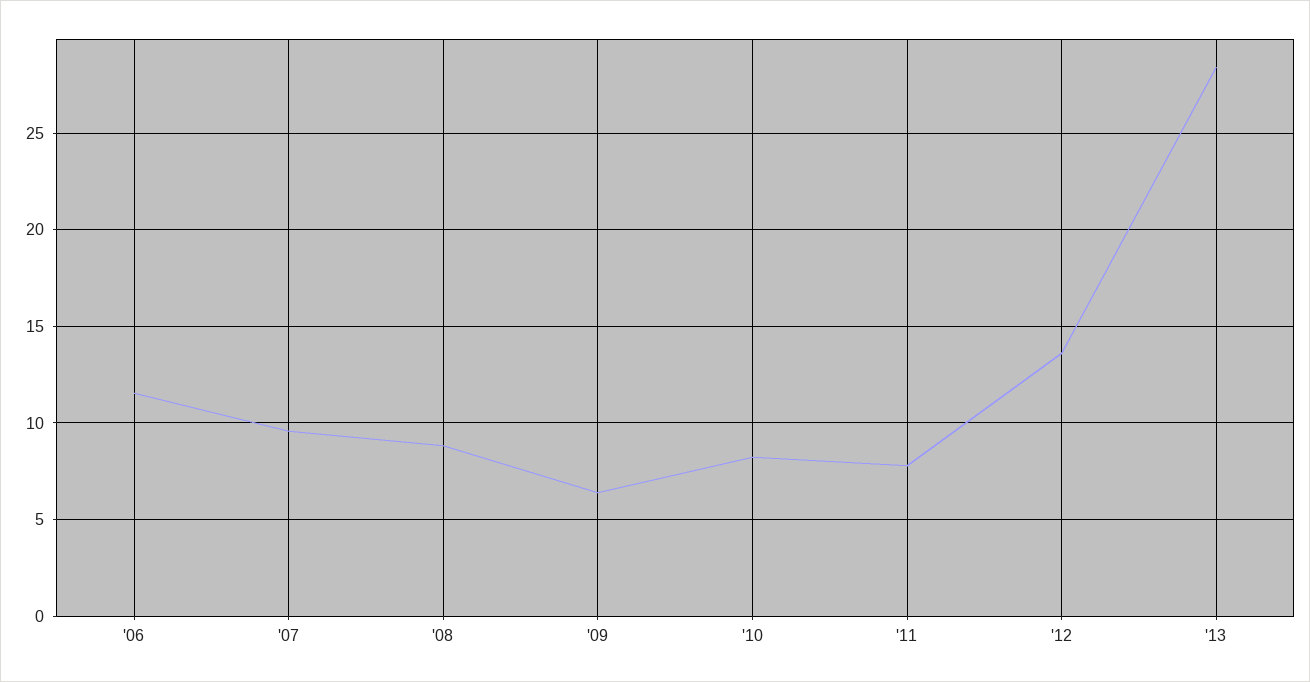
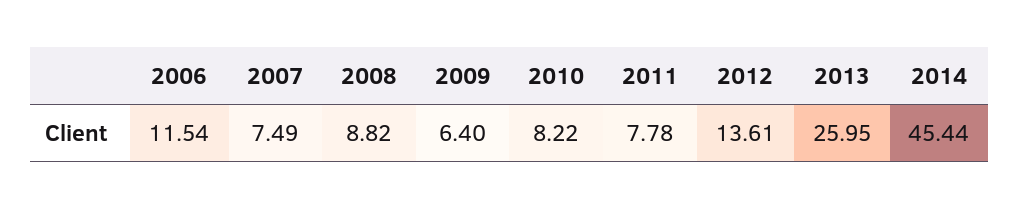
'07: 9.5 -> 7.49
'13: 28.5 -> 25.95
2014: none -> 45.44

